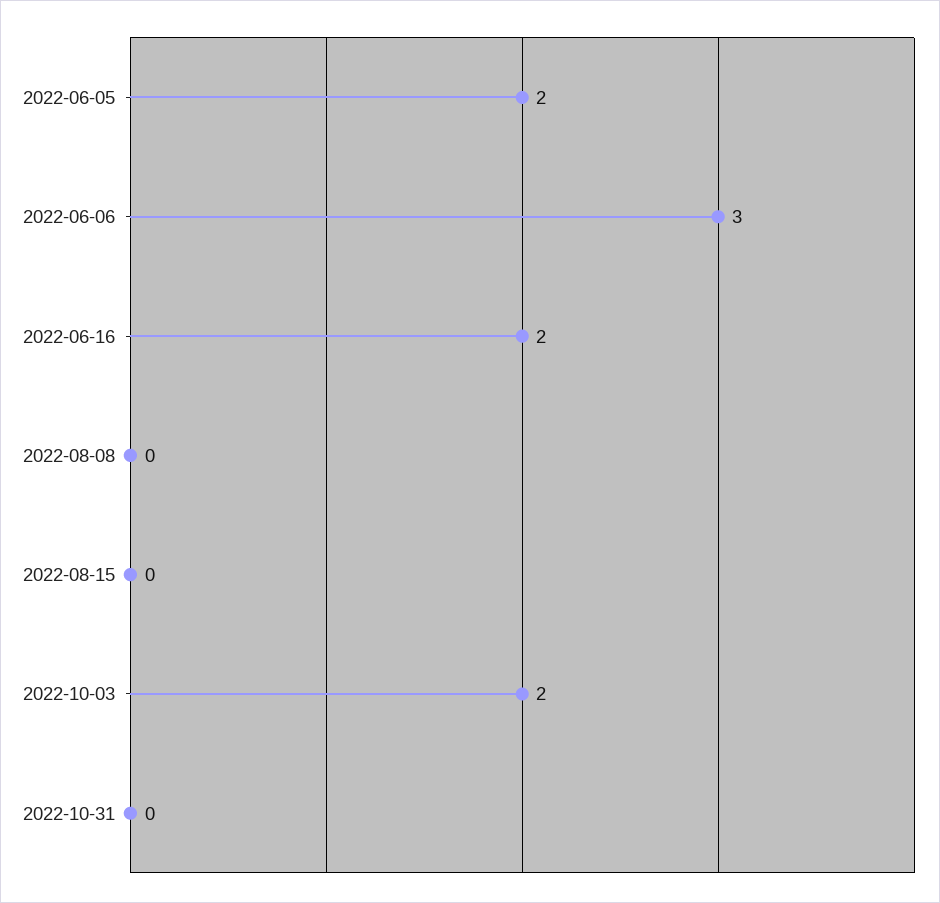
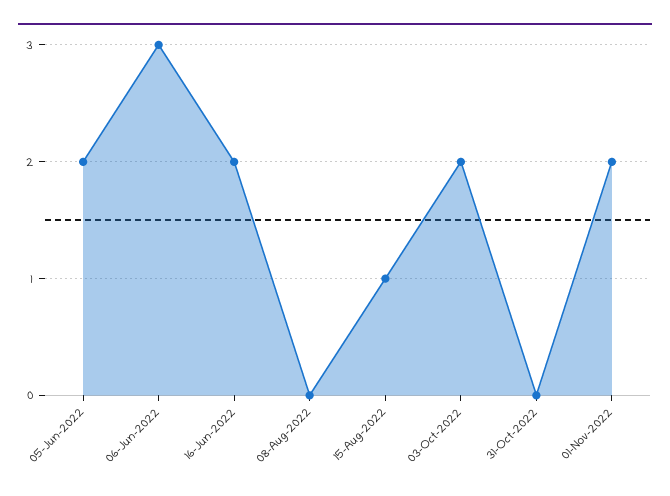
2022-08-15: 0 -> 1
01-Nov-2022: none -> 2

